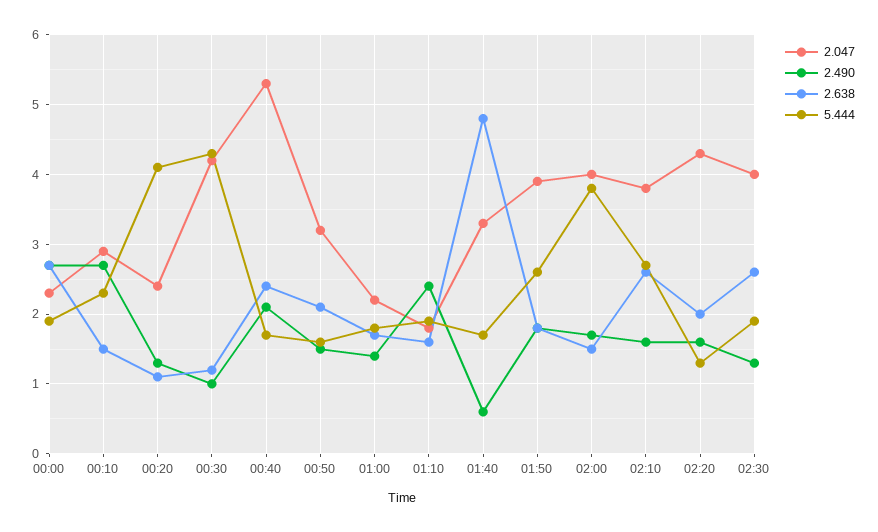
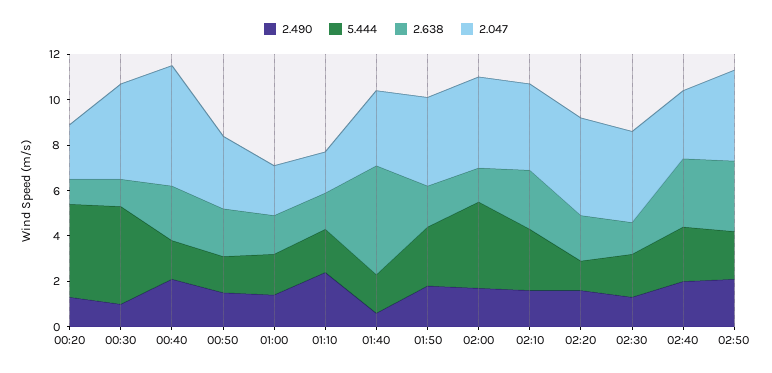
2.047, 00:00: 2.3 -> none
2.490, 00:00: 2.7 -> none
2.638, 00:00: 2.7 -> none
5.444, 00:00: 1.9 -> none
2.047, 00:10: 2.9 -> none
2.490, 00:10: 2.7 -> none
2.638, 00:10: 1.5 -> none
5.444, 00:10: 2.3 -> none
2.638, 02:30: 2.6 -> 1.5
2.490, 02:40: none -> 2
5.444, 02:40: none -> 2.5
2.638, 02:40: none -> 3
2.047, 02:40: none -> 3
2.490, 02:50: none -> 2
5.444, 02:50: none -> 2
2.638, 02:50: none -> 3
2.047, 02:50: none -> 4

